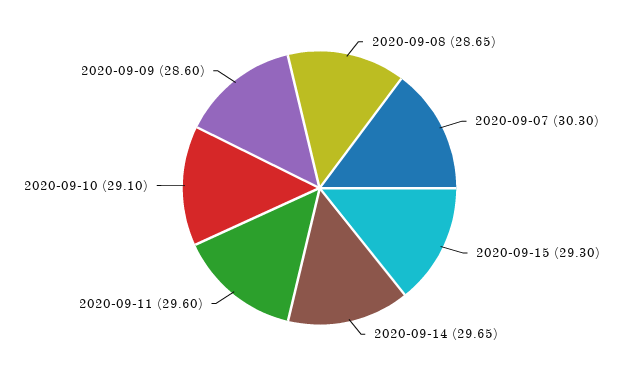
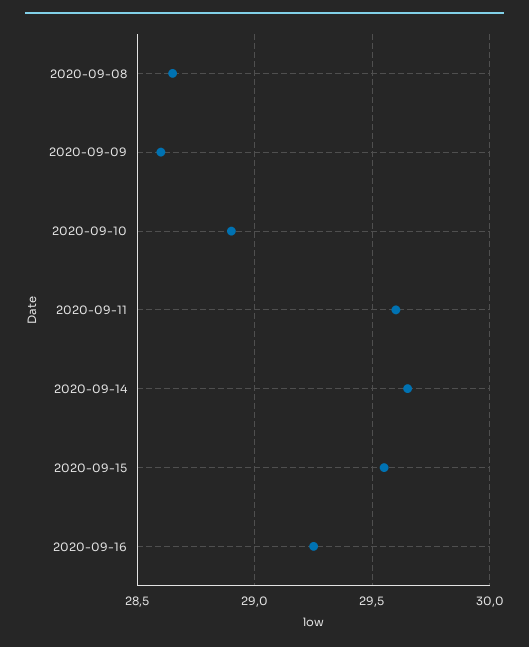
2020-09-07: 30.3 -> none
2020-09-15: 29.3 -> 29.55
2020-09-10: 29.1 -> 28.9
2020-09-16: none -> 29.25

